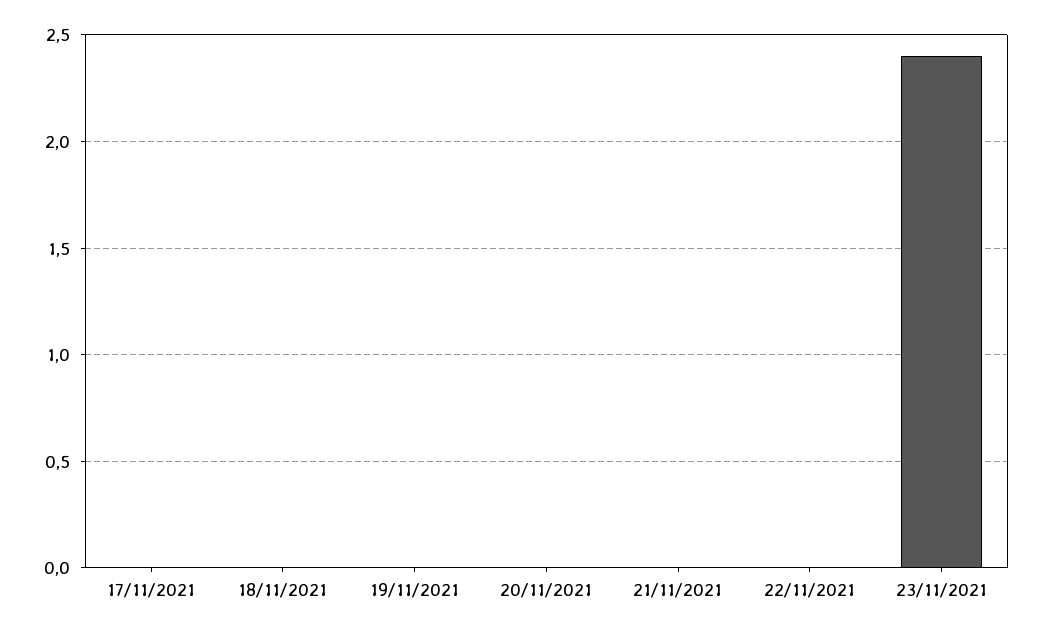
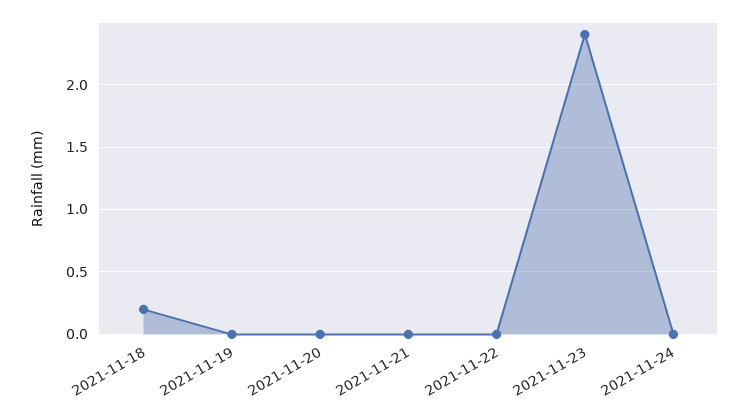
17/11/2021: 0 -> none
18/11/2021: 0 -> 0.2
2021-11-24: none -> 0

